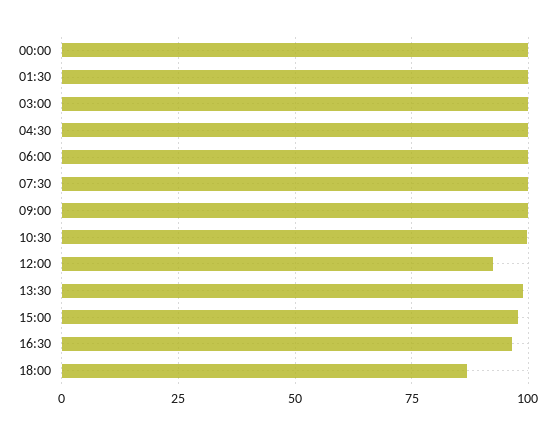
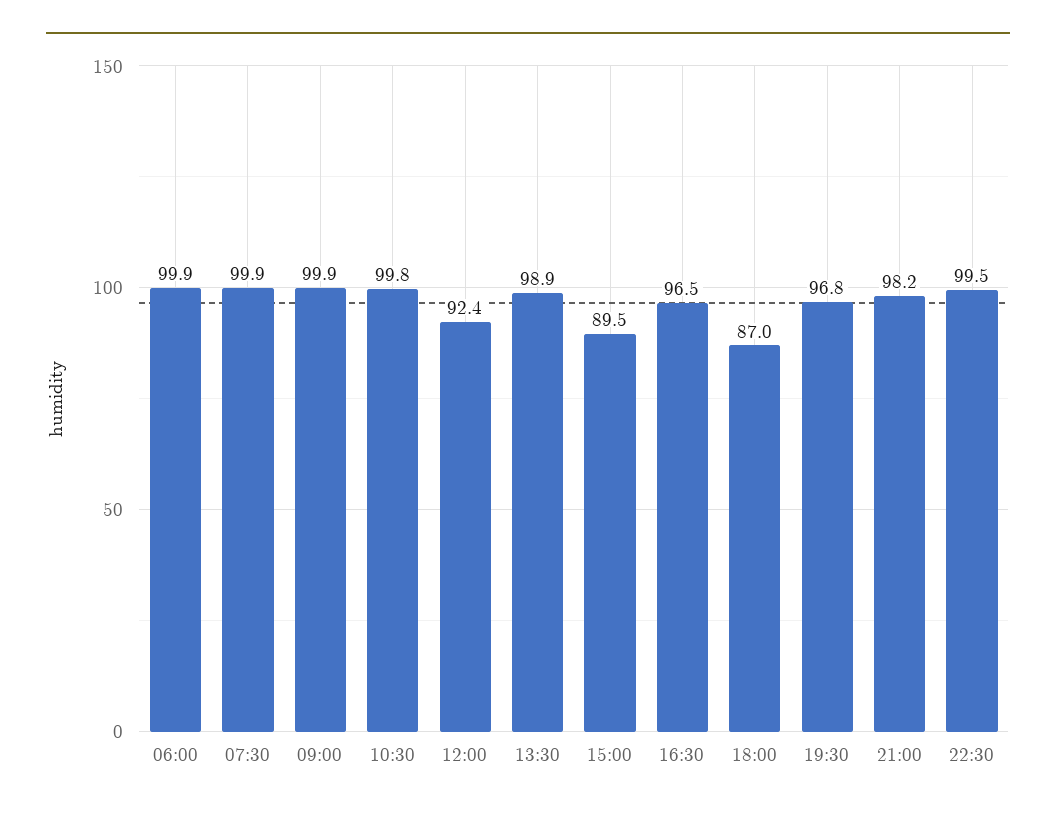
00:00: 100 -> none
01:30: 100 -> none
03:00: 100 -> none
04:30: 100 -> none
15:00: 97.5 -> 89.5
19:30: none -> 96.8
21:00: none -> 98.2
22:30: none -> 99.5

